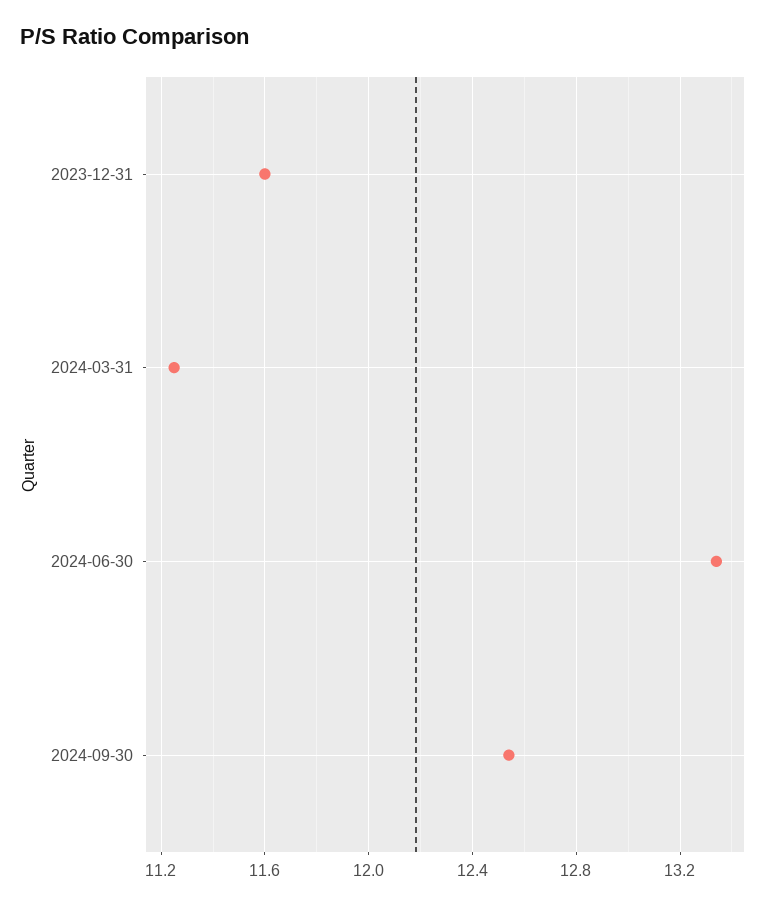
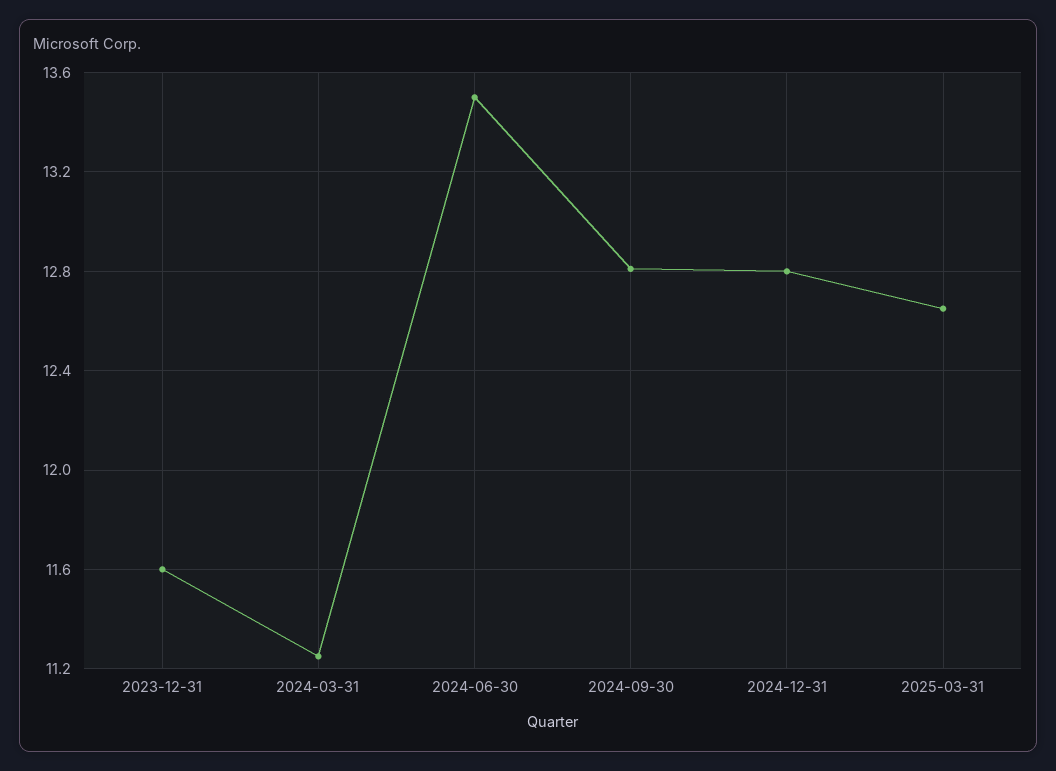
2024-06-30: 13.35 -> 13.5
2024-09-30: 12.55 -> 12.8
2024-12-31: none -> 12.8
2025-03-31: none -> 12.65

